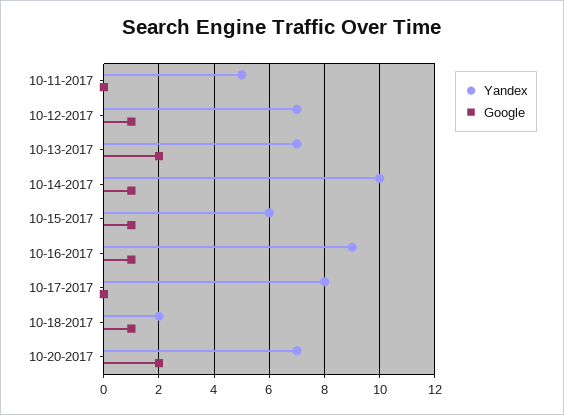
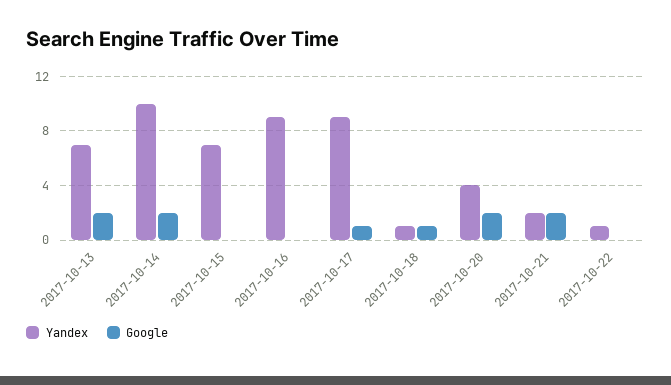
Yandex, 10-11-2017: 5 -> none
Google, 10-11-2017: 0 -> none
Yandex, 10-12-2017: 7 -> none
Google, 10-12-2017: 1 -> none
Google, 10-14-2017: 1 -> 2
Yandex, 10-15-2017: 6 -> 7
Google, 10-15-2017: 1 -> 0
Google, 10-16-2017: 1 -> 0
Yandex, 10-17-2017: 8 -> 9
Google, 10-17-2017: 0 -> 1
Yandex, 10-18-2017: 2 -> 1
Yandex, 10-20-2017: 7 -> 4
Yandex, 2017-10-21: none -> 2
Google, 2017-10-21: none -> 2
Yandex, 2017-10-22: none -> 1
Google, 2017-10-22: none -> 0

